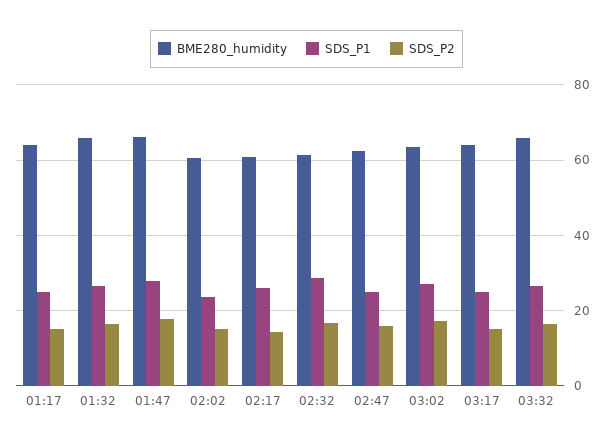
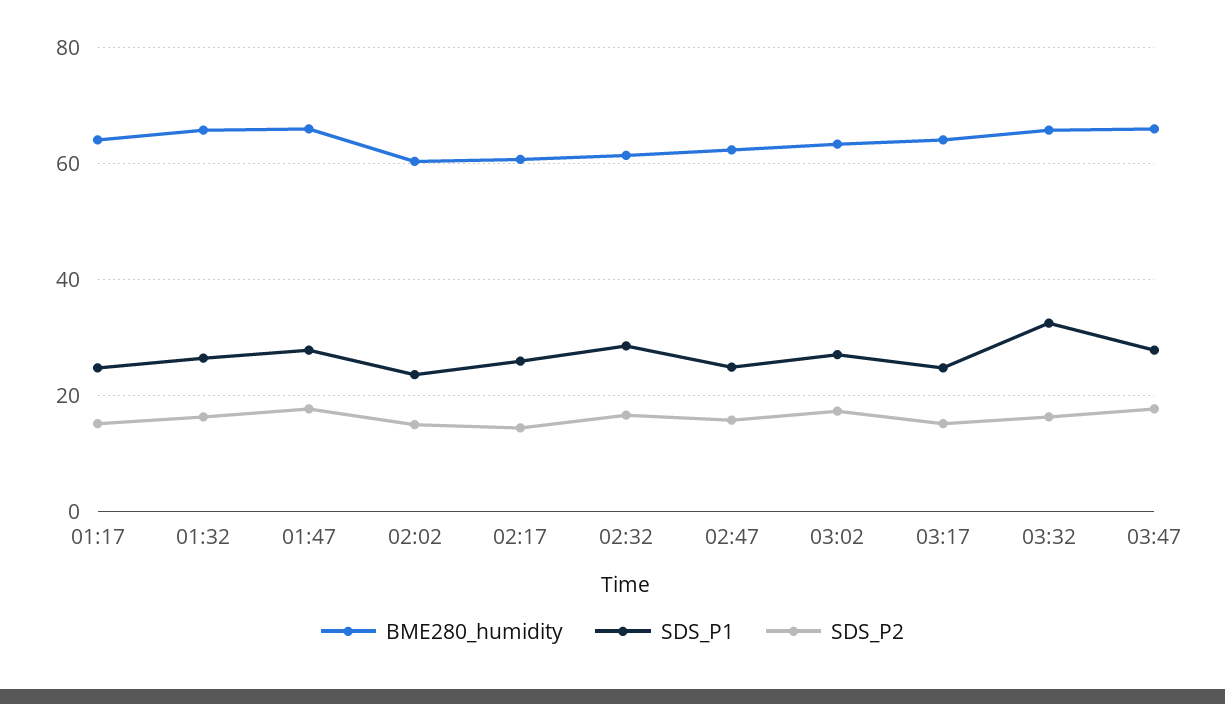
SDS_P1, 03:32: 26 -> 32
BME280_humidity, 03:47: none -> 66
SDS_P1, 03:47: none -> 28
SDS_P2, 03:47: none -> 18

